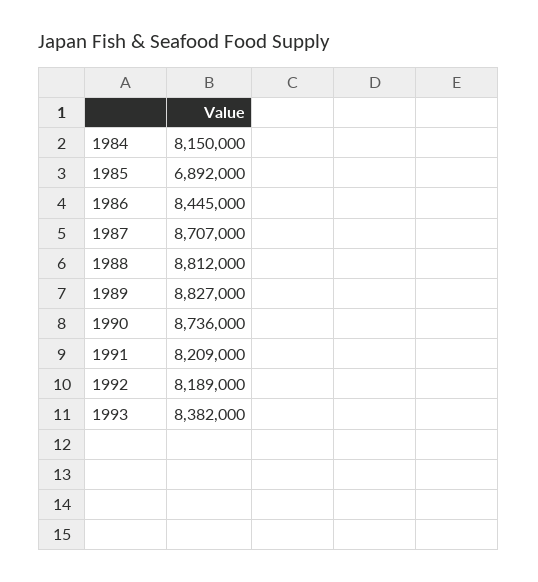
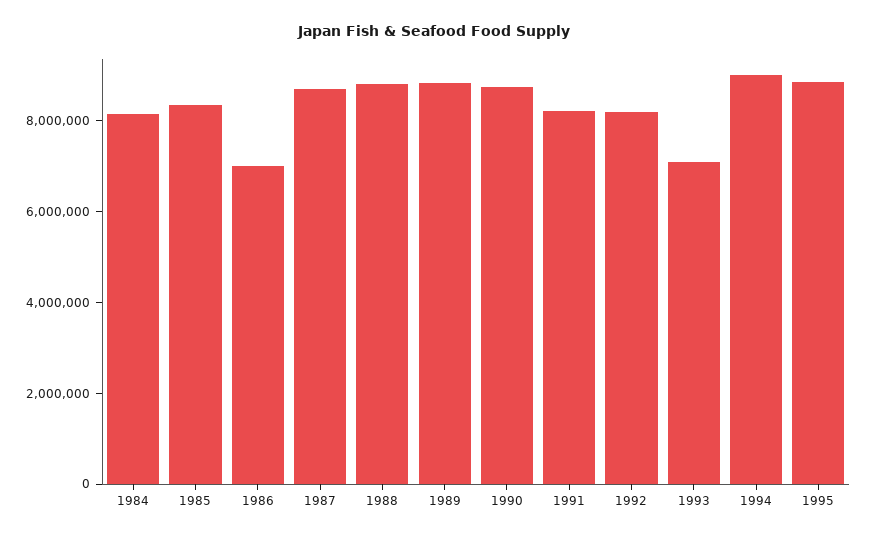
1985: 6892000 -> 8500000
1986: 8445000 -> 7000000
1993: 8382000 -> 7000000
1994: none -> 9000000
1995: none -> 9000000

